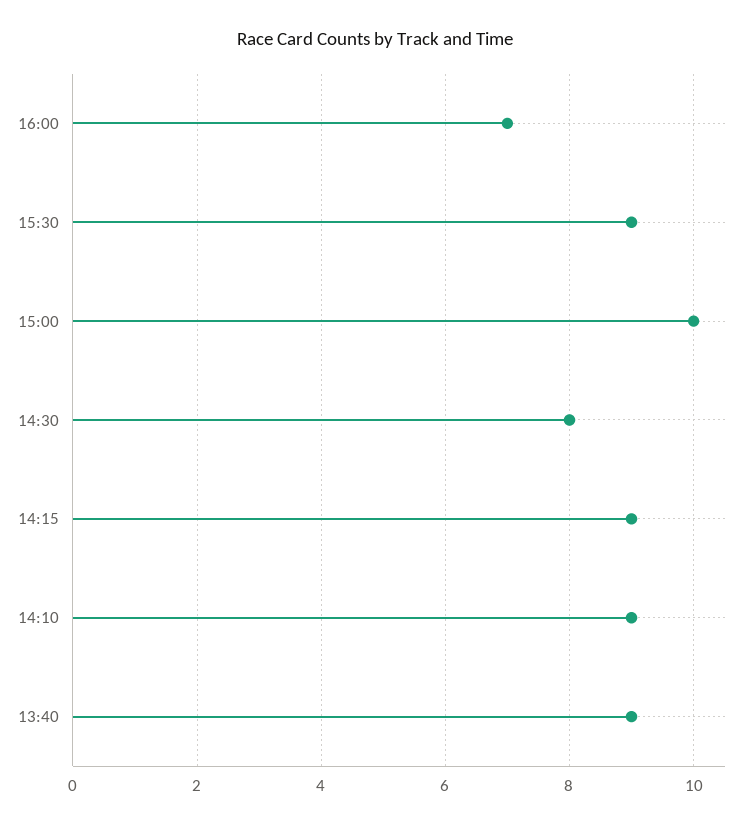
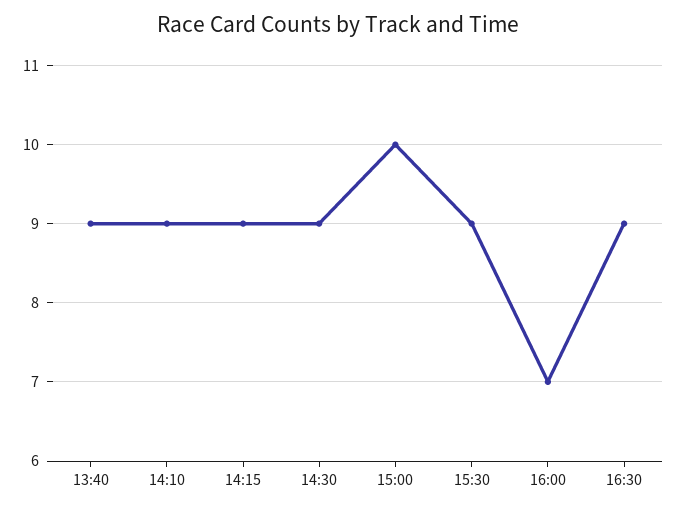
14:30: 8 -> 9
16:30: none -> 9

